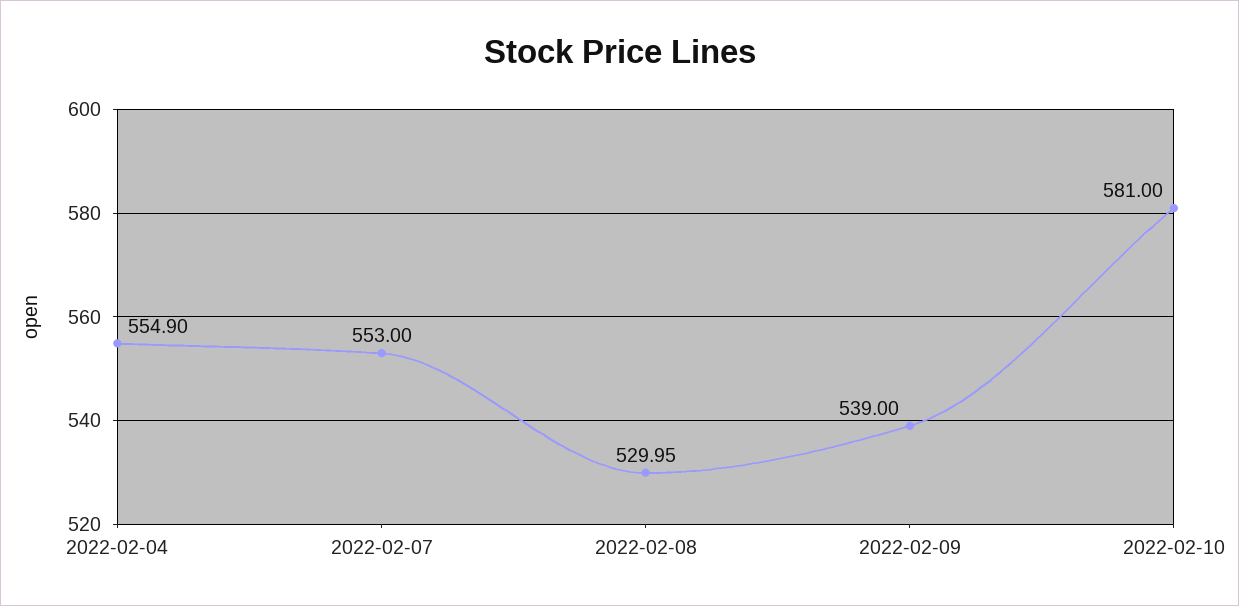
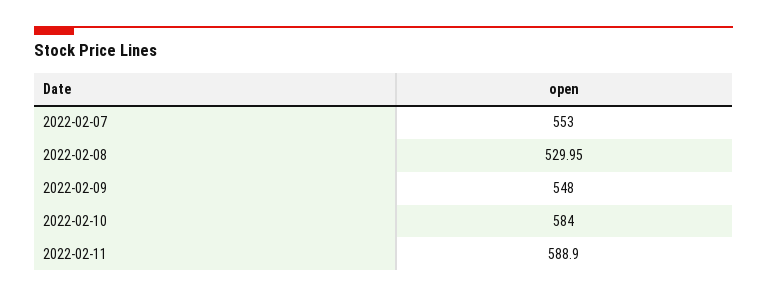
2022-02-04: 554.9 -> none
2022-02-09: 539 -> 548
2022-02-10: 581 -> 584
2022-02-11: none -> 588.9

